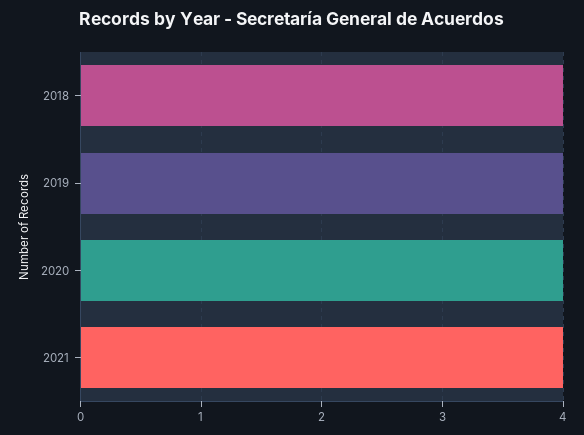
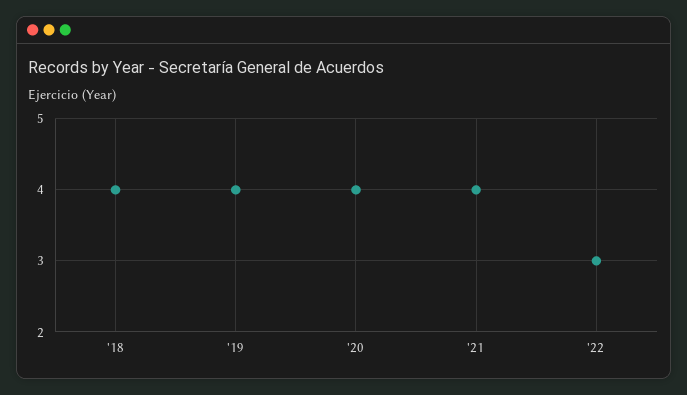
'22: none -> 3

